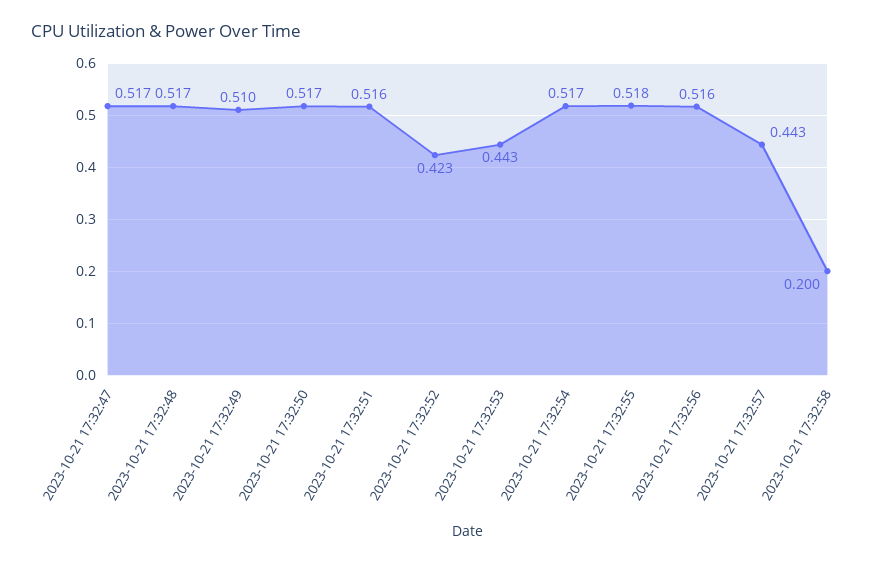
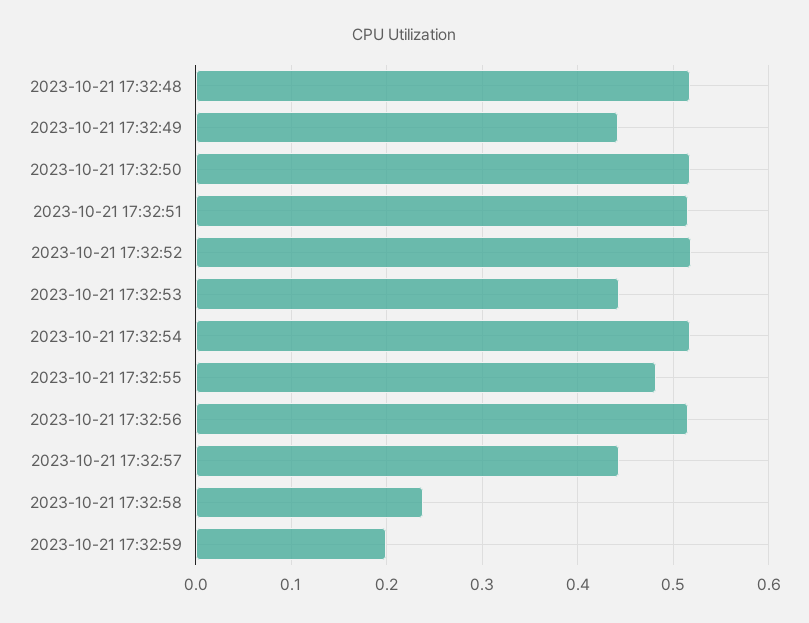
2023-10-21 17:32:47: 0.517 -> none
2023-10-21 17:32:49: 0.51 -> 0.44
2023-10-21 17:32:52: 0.423 -> 0.52
2023-10-21 17:32:55: 0.518 -> 0.48
2023-10-21 17:32:58: 0.2 -> 0.24
2023-10-21 17:32:59: none -> 0.2

